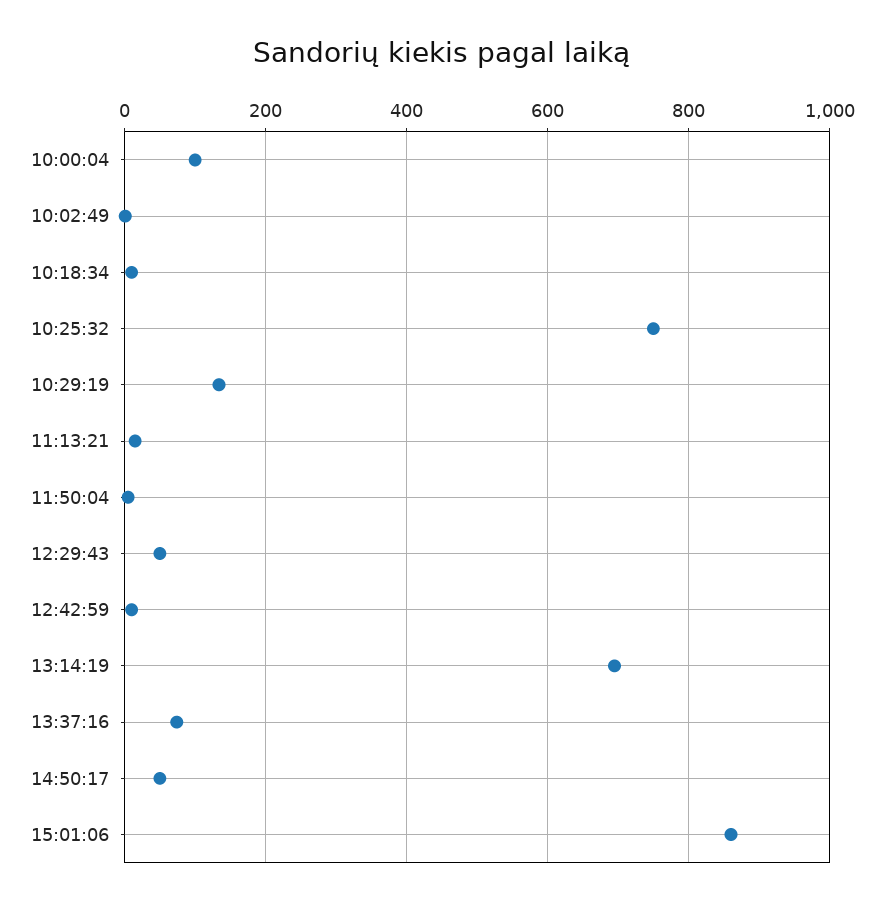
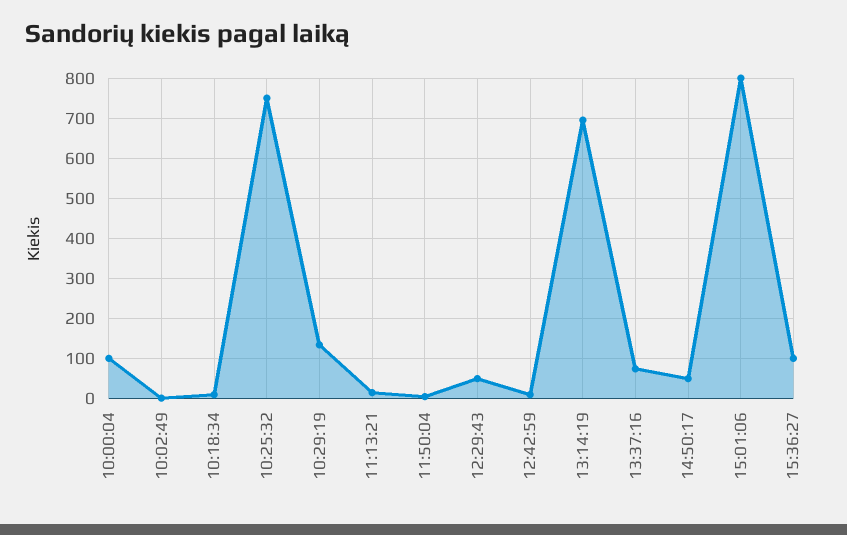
15:01:06: 860 -> 800
15:36:27: none -> 100

